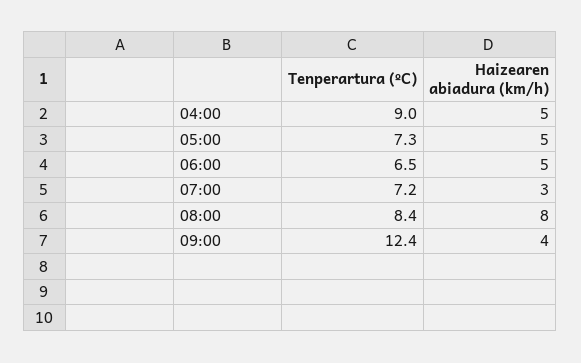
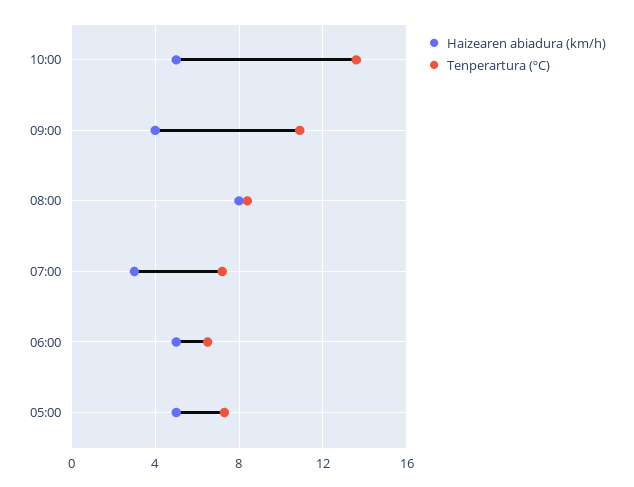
Tenperartura (ºC), 04:00: 9 -> none
Haizearen abiadura (km/h), 04:00: 5 -> none
Tenperartura (ºC), 09:00: 12.4 -> 11
Haizearen abiadura (km/h), 10:00: none -> 5
Tenperartura (ºC), 10:00: none -> 13.5

